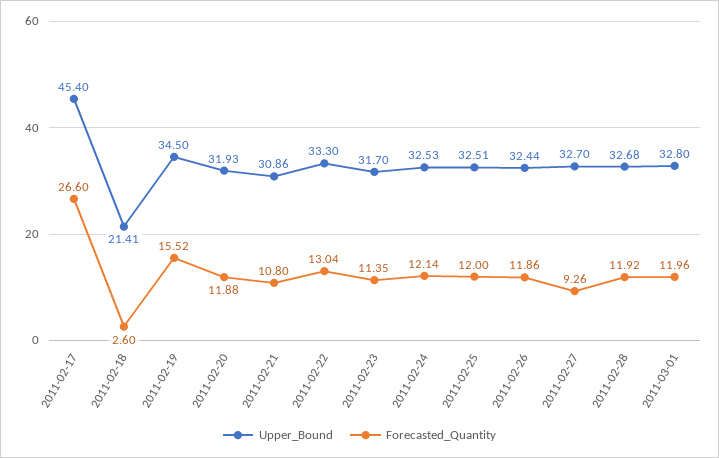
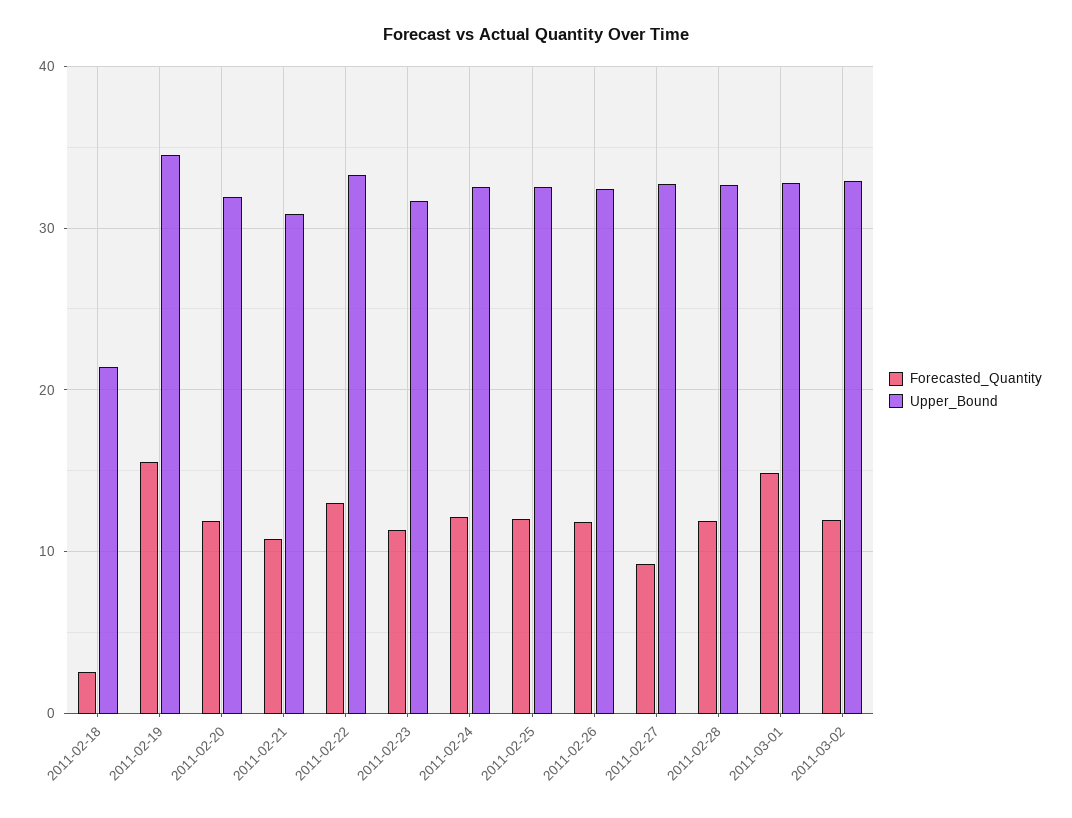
Upper_Bound, 2011-02-17: 45.4 -> none
Forecasted_Quantity, 2011-02-17: 26.6 -> none
Forecasted_Quantity, 2011-03-01: 11.96 -> 15
Forecasted_Quantity, 2011-03-02: none -> 12
Upper_Bound, 2011-03-02: none -> 33

